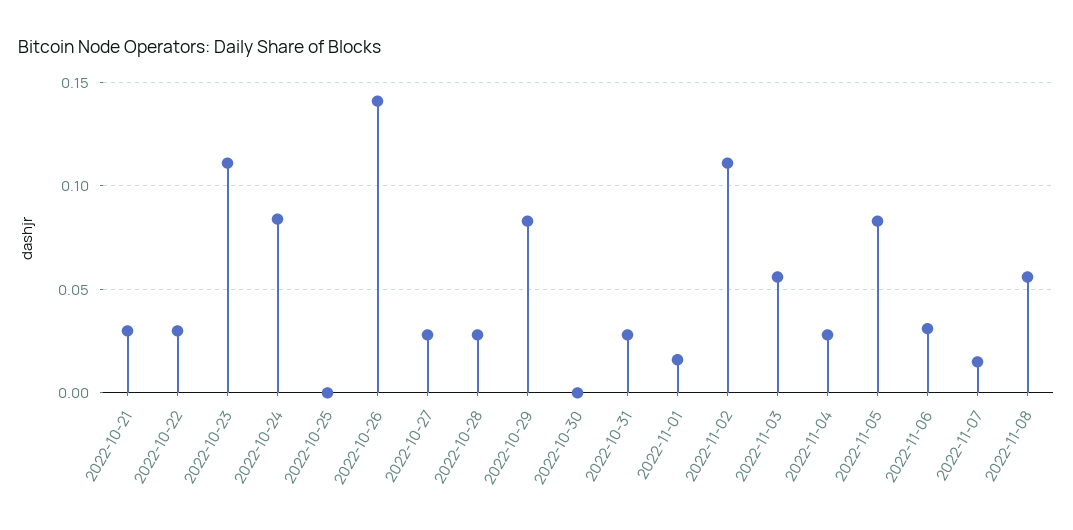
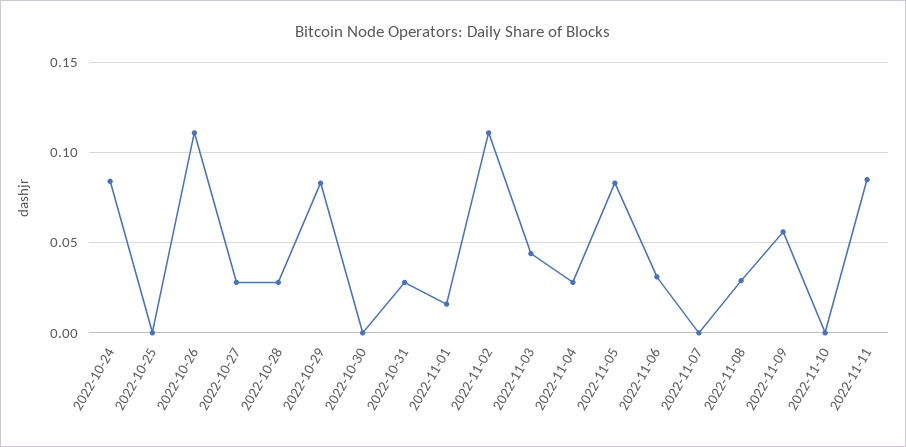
2022-10-21: 0.03 -> none
2022-10-22: 0.03 -> none
2022-10-23: 0.11 -> none
2022-10-26: 0.14 -> 0.11
2022-11-03: 0.055 -> 0.045
2022-11-07: 0.015 -> 0
2022-11-08: 0.055 -> 0.03
2022-11-09: none -> 0.055
2022-11-10: none -> 0
2022-11-11: none -> 0.085

